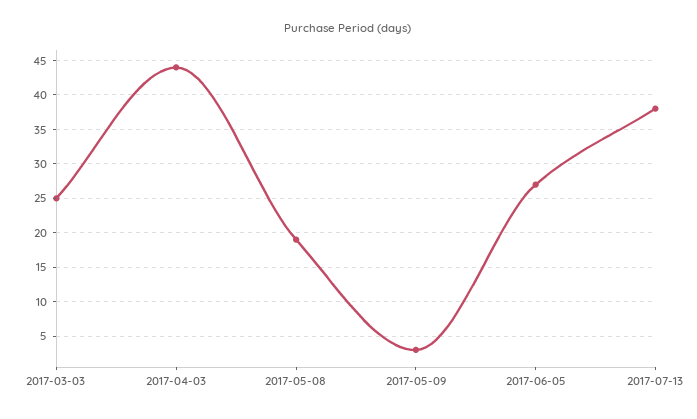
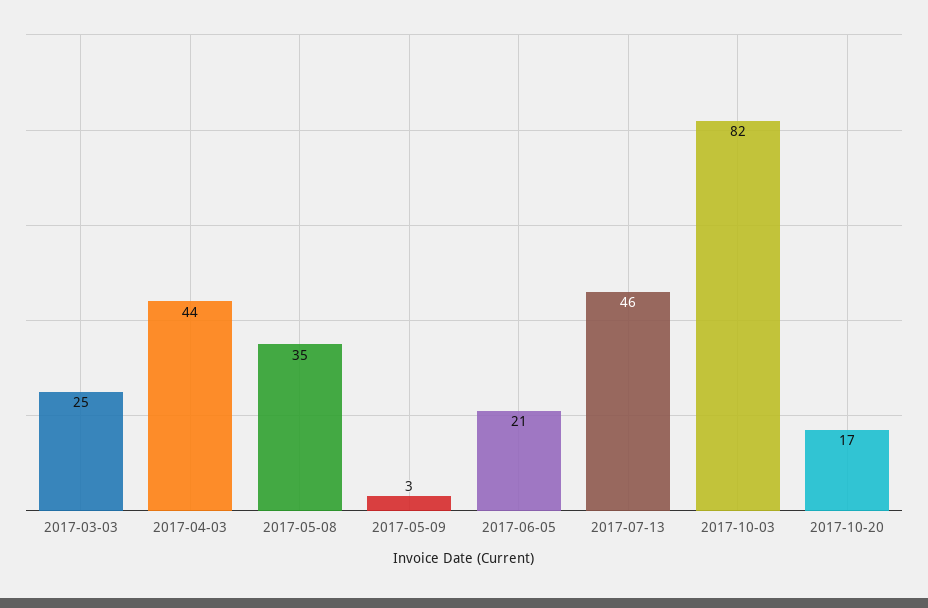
2017-05-08: 19 -> 35
2017-06-05: 27 -> 21
2017-07-13: 38 -> 46
2017-10-03: none -> 82
2017-10-20: none -> 17

